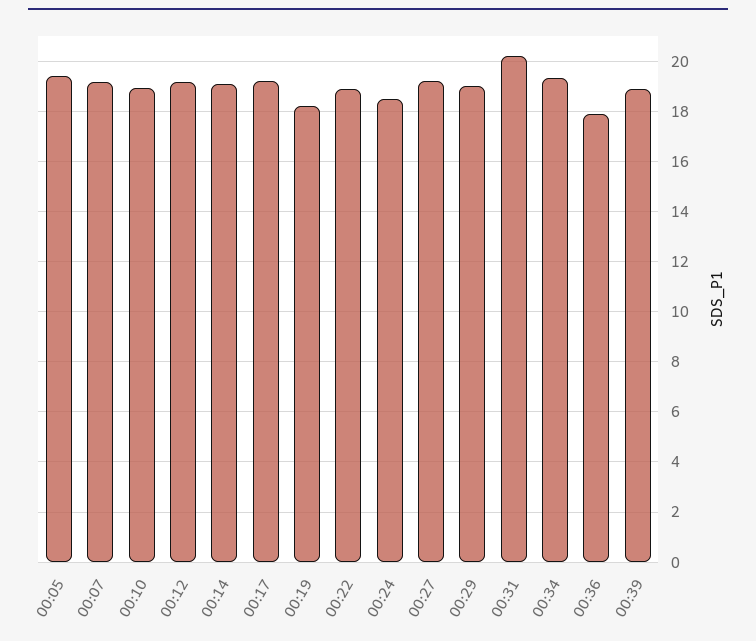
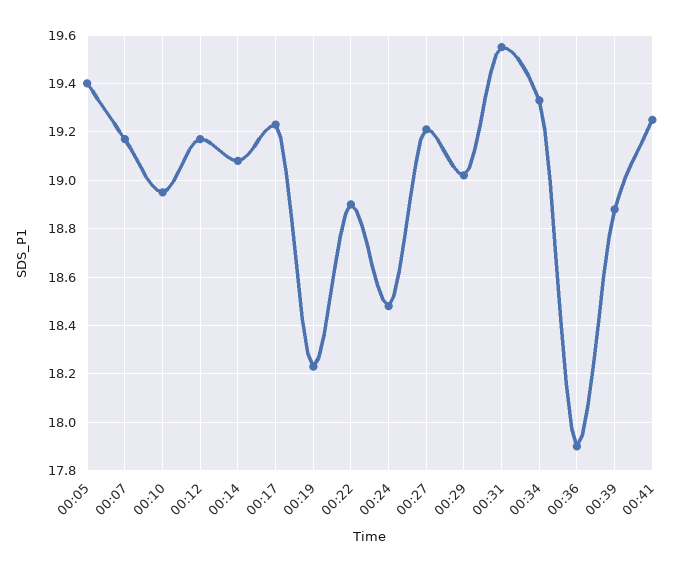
00:31: 20.25 -> 19.55
00:41: none -> 19.25

